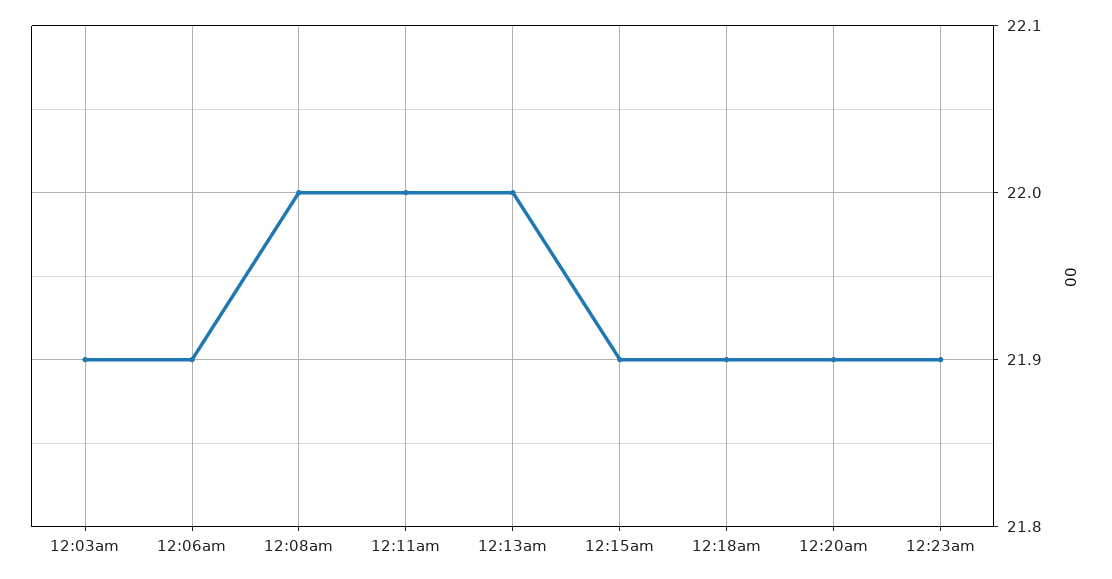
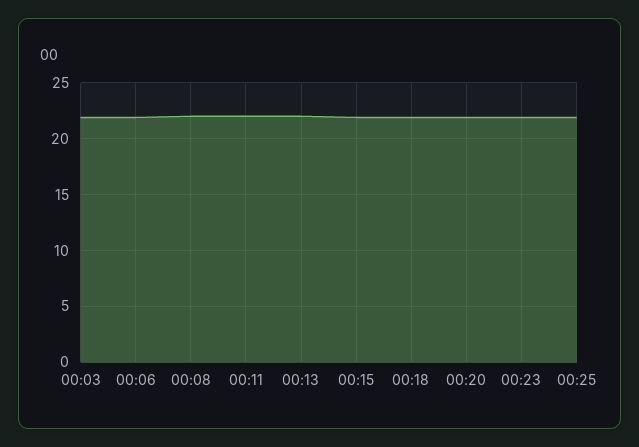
00:25: none -> 22

